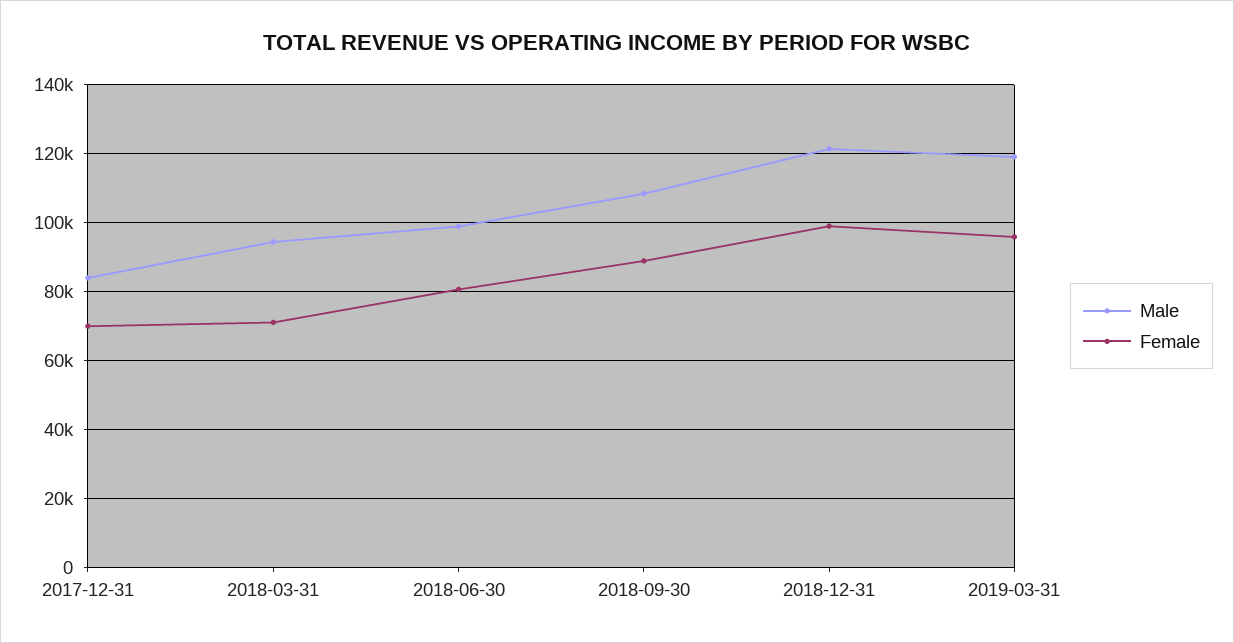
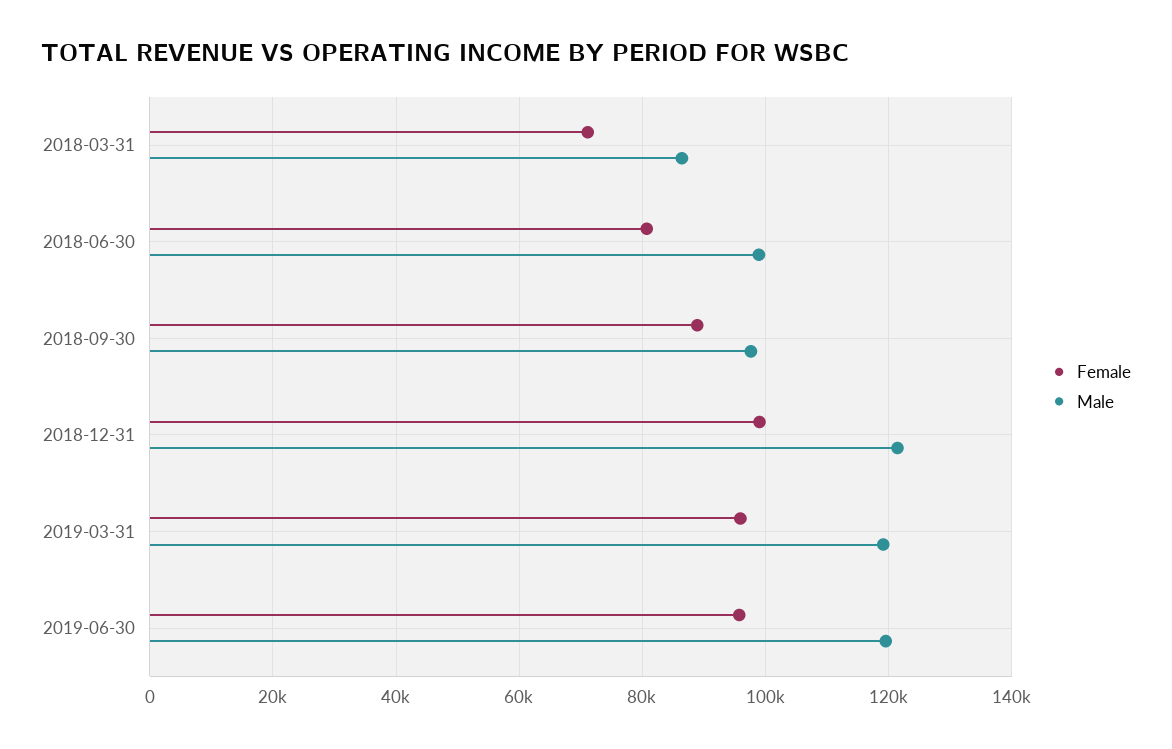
Male, 2017-12-31: 84000 -> none
Female, 2017-12-31: 70000 -> none
Male, 2018-03-31: 94000 -> 86000
Male, 2018-09-30: 108000 -> 98000
Female, 2019-06-30: none -> 96000
Male, 2019-06-30: none -> 120000

